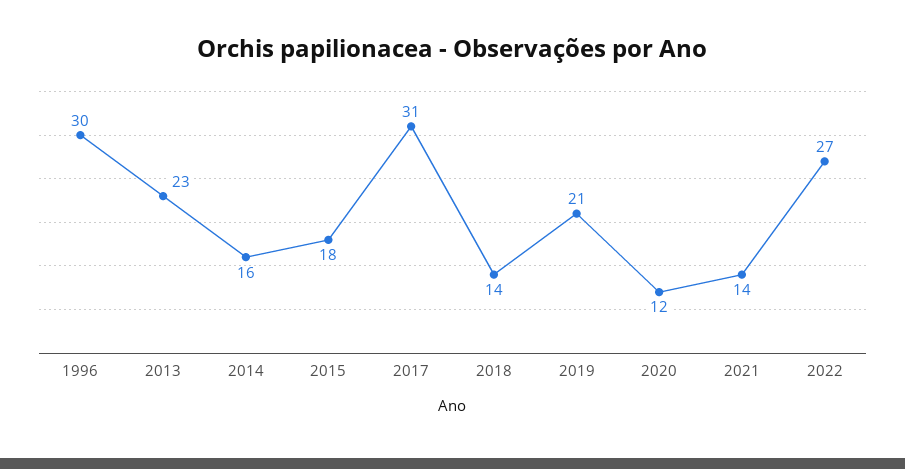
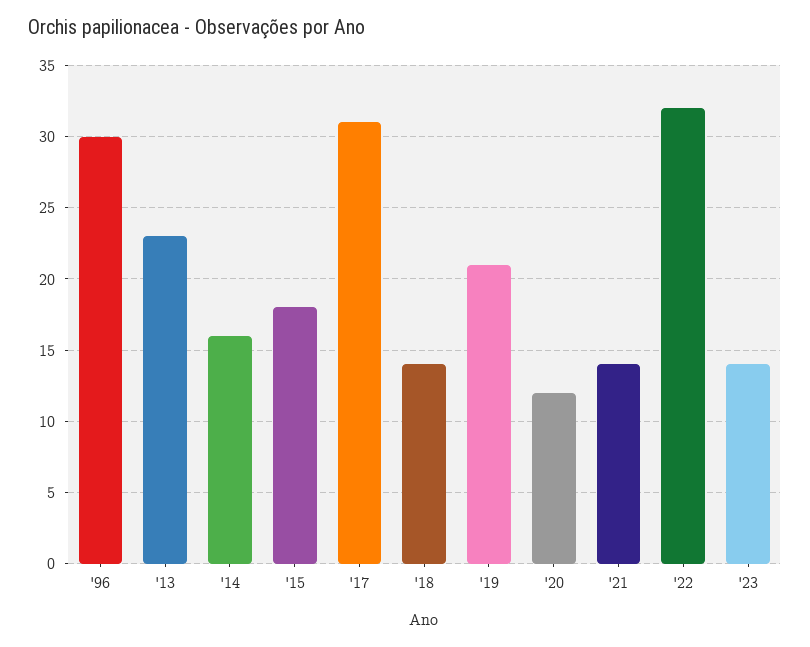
2022: 27 -> 32
'23: none -> 14

